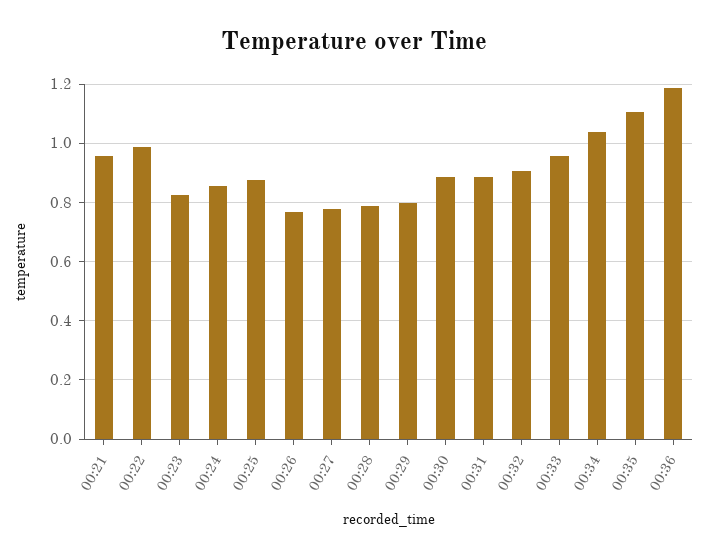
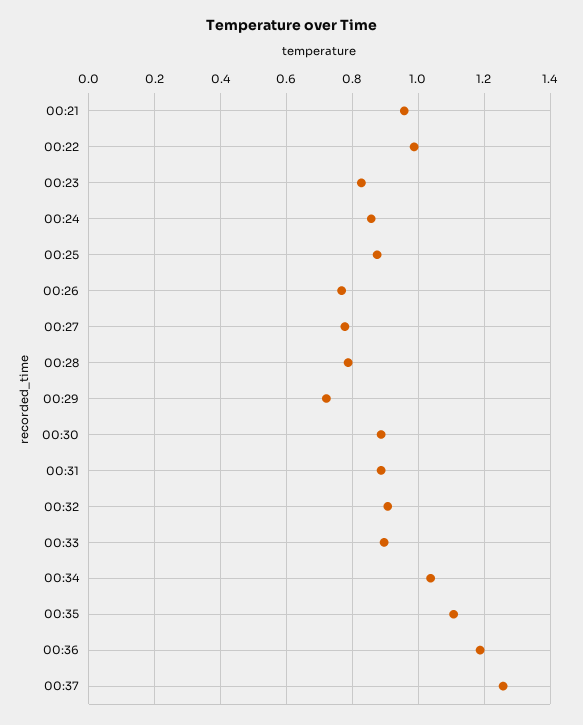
00:29: 0.8 -> 0.72
00:33: 0.95 -> 0.9
00:37: none -> 1.26

